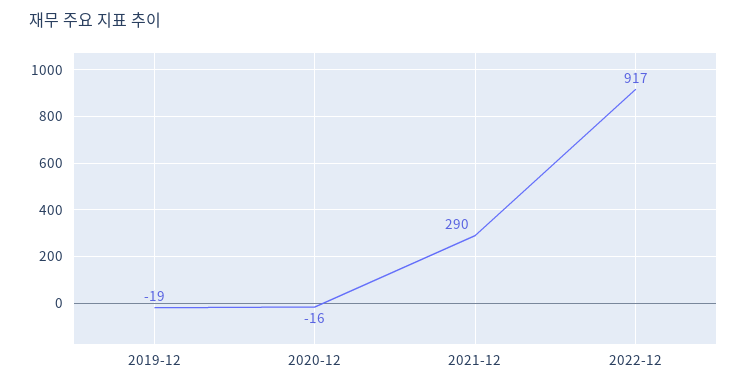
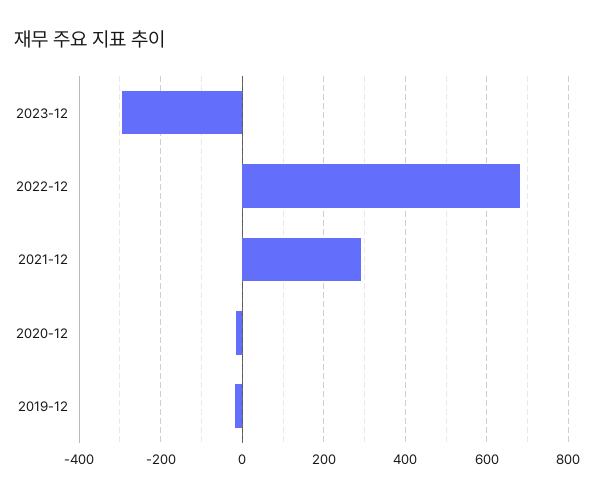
2022-12: 917 -> 680
2023-12: none -> -300

